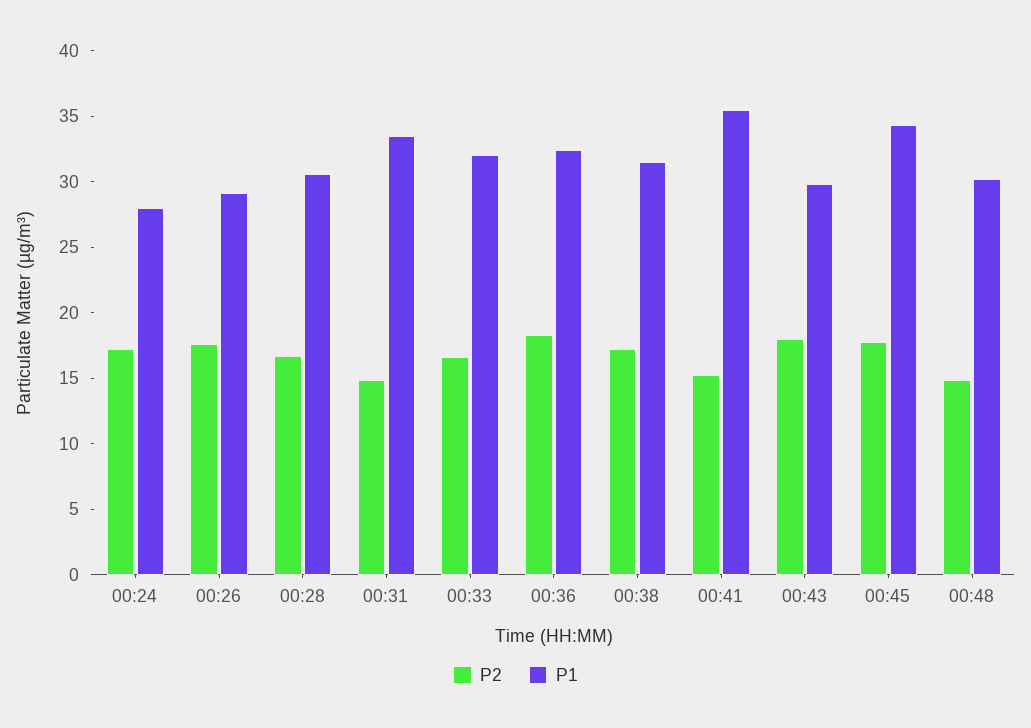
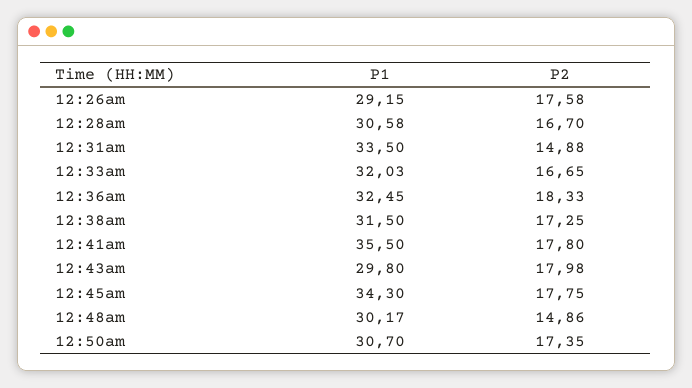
P2, 00:24: 17 -> none
P1, 00:24: 28 -> none
P2, 00:41: 15 -> 17.8
P1, 12:50am: none -> 30.7
P2, 12:50am: none -> 17.35

